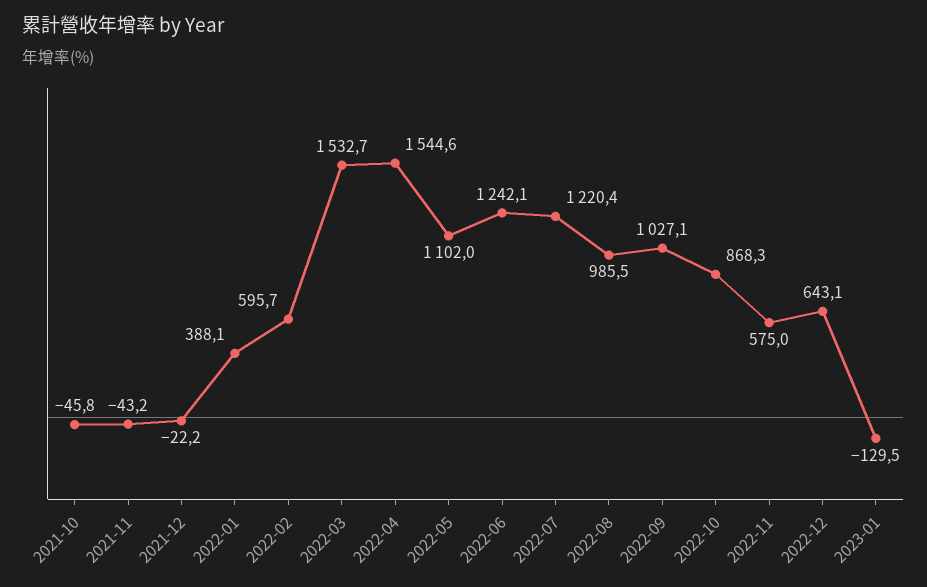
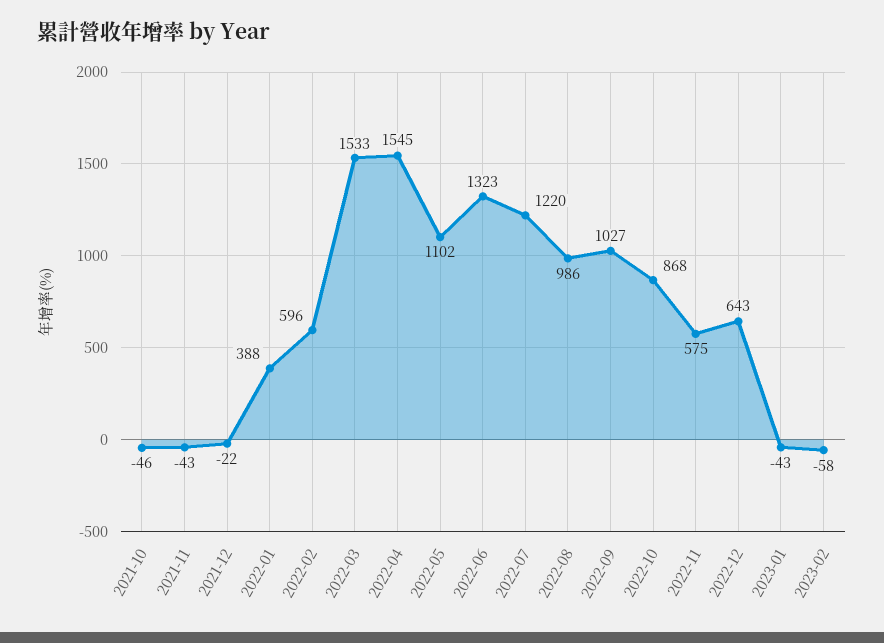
2022-06: 1242.1 -> 1323
2023-01: -129.5 -> -43
2023-02: none -> -58

